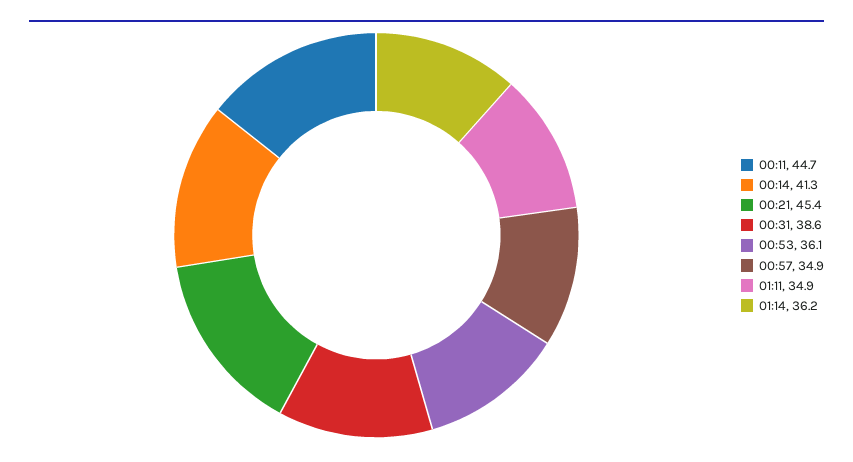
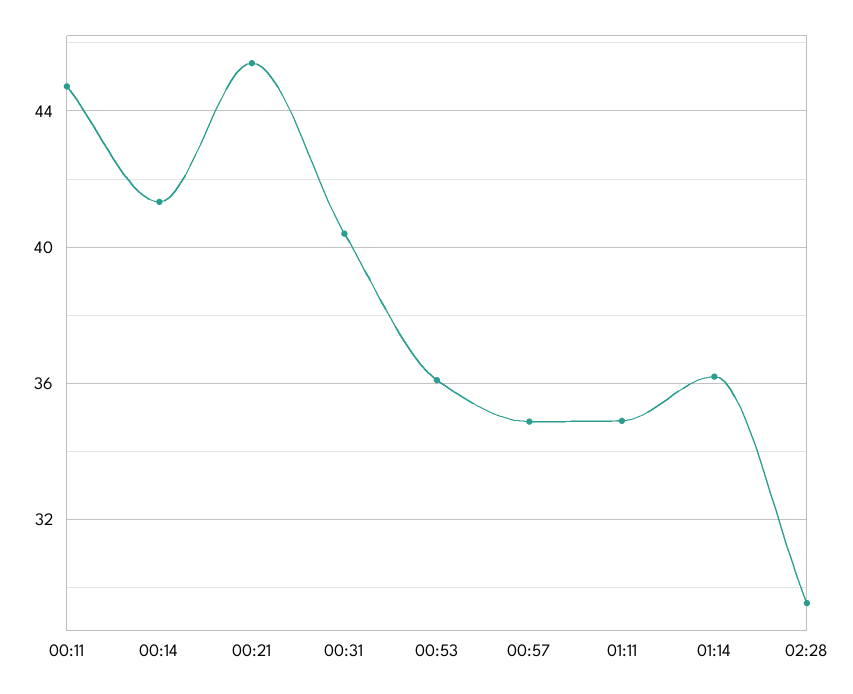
00:31: 38.6 -> 40.5
02:28: none -> 29.5

